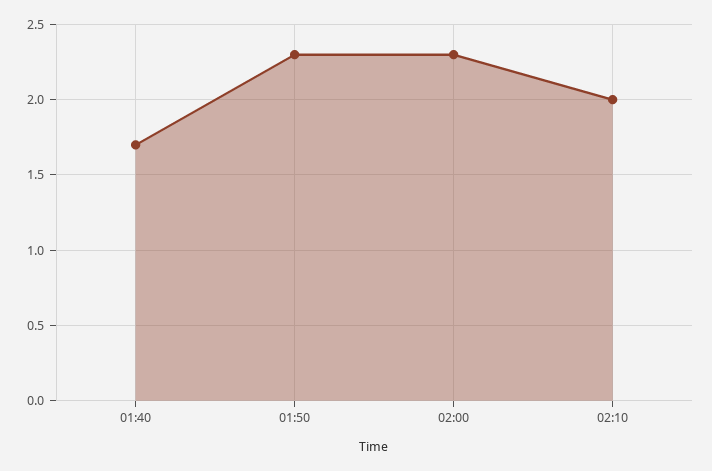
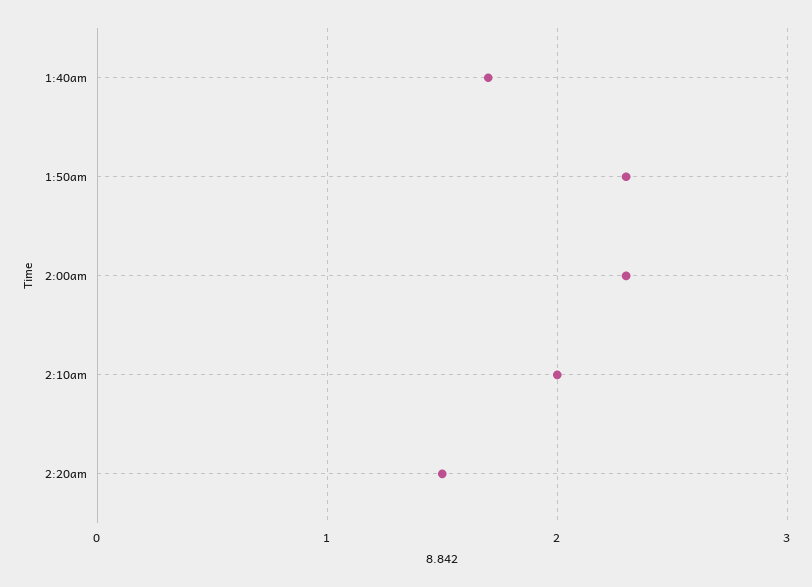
2:20am: none -> 1.5

